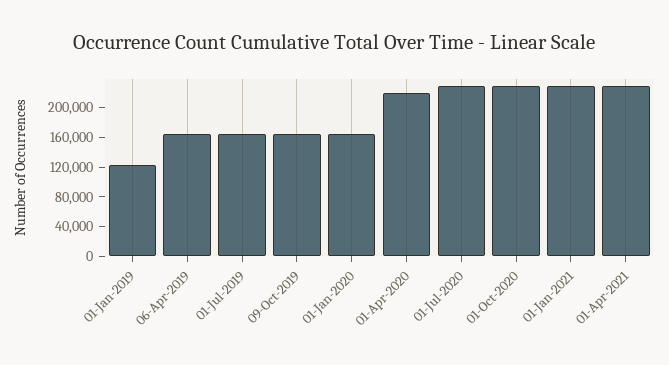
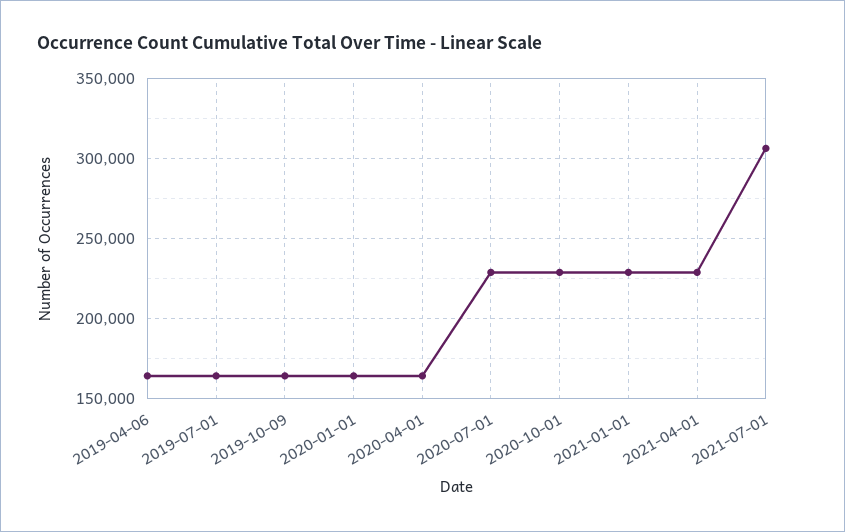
01-Jan-2019: 120000 -> none
01-Apr-2020: 220000 -> 165000
2021-07-01: none -> 305000

